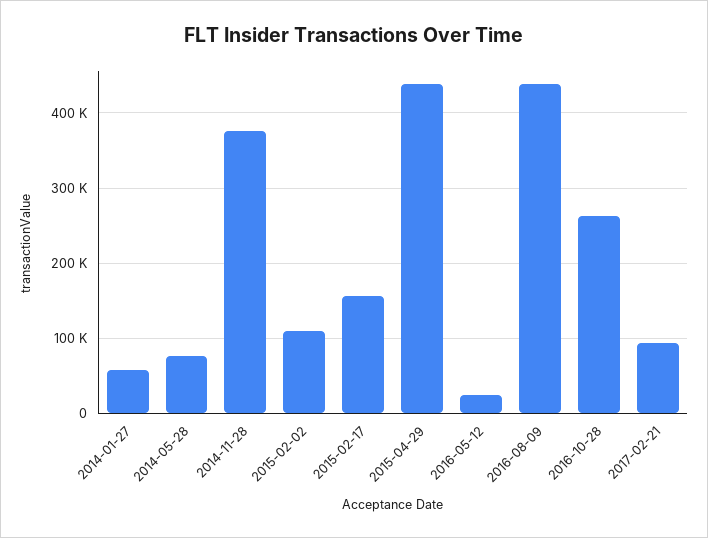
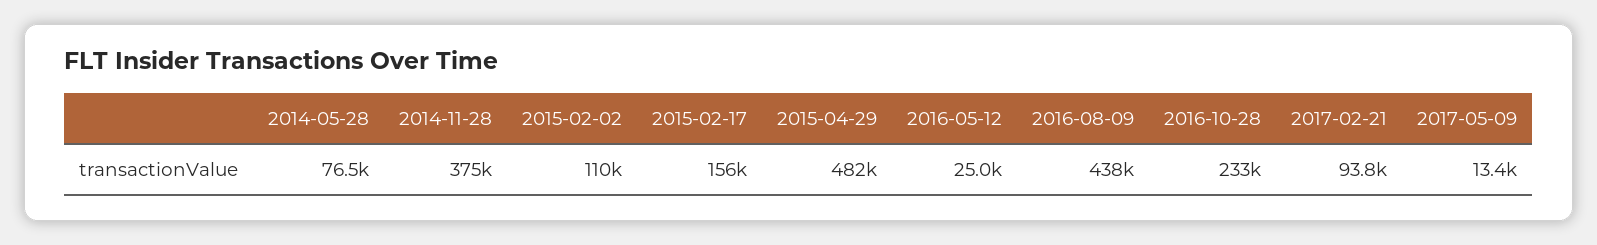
2014-01-27: 60000 -> none
2015-04-29: 440000 -> 482000
2016-10-28: 260000 -> 233000
2017-05-09: none -> 13400

